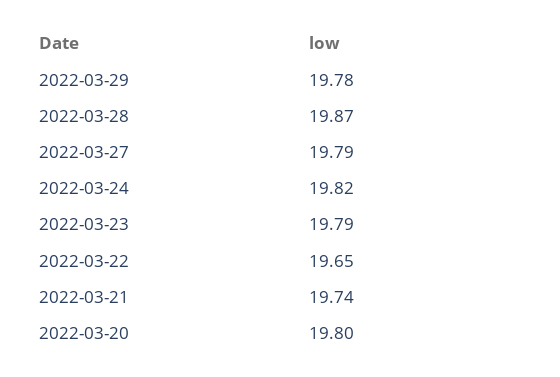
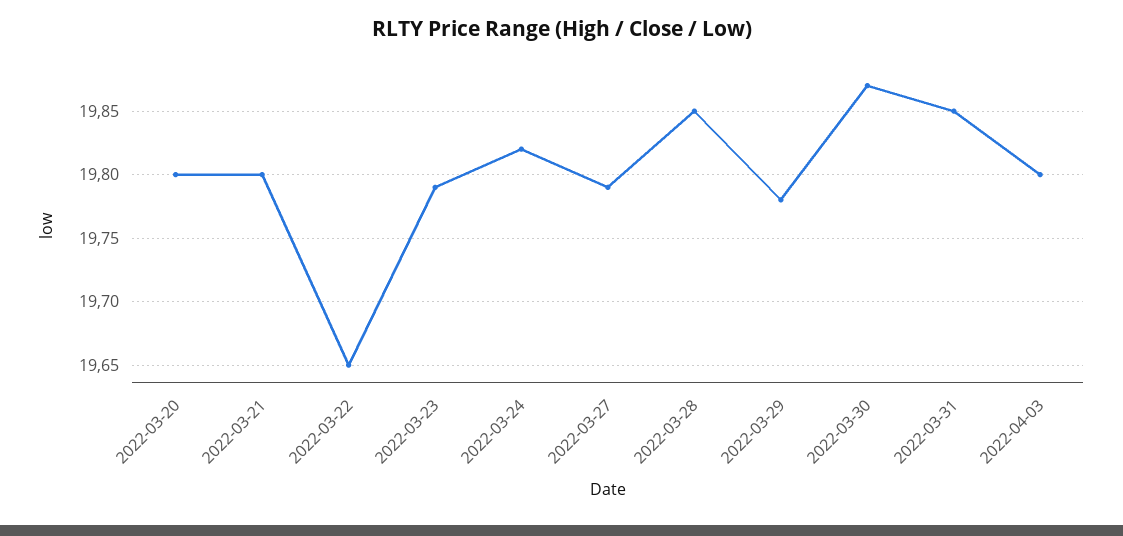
2022-03-28: 19.87 -> 19.85
2022-03-21: 19.74 -> 19.8
2022-03-30: none -> 19.87
2022-03-31: none -> 19.85
2022-04-03: none -> 19.8

